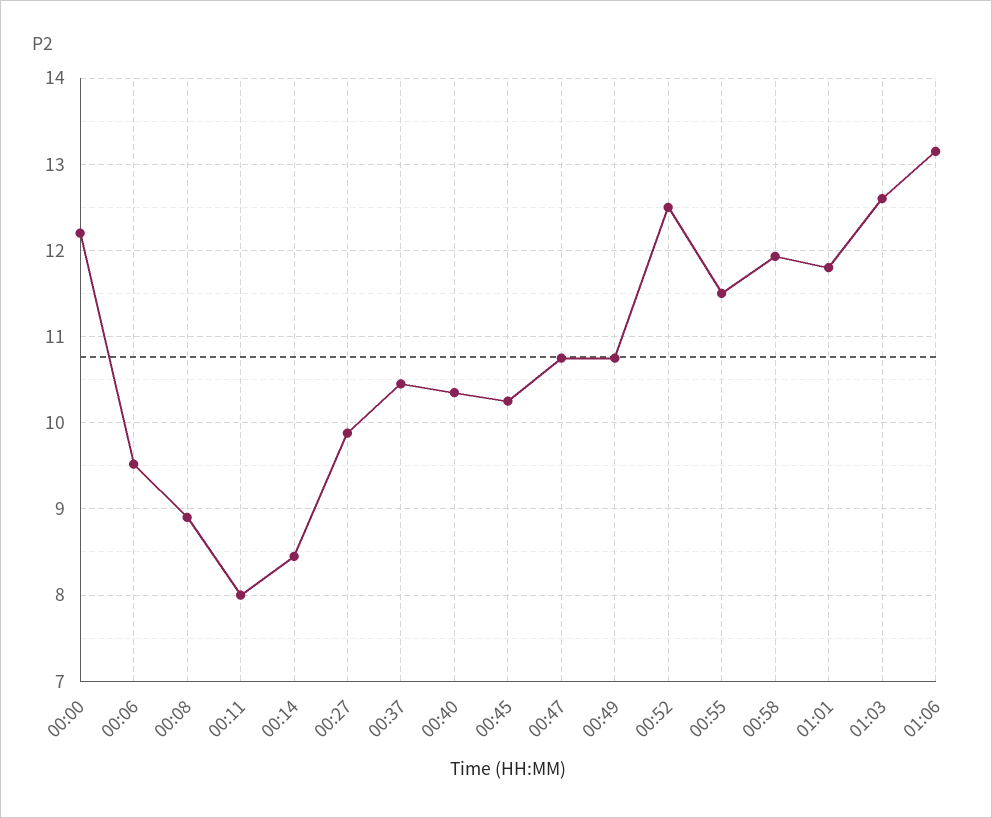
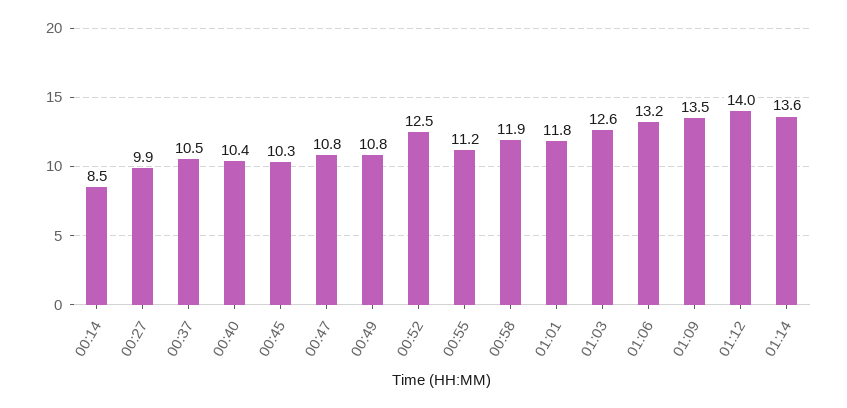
00:00: 12.2 -> none
00:06: 9.5 -> none
00:08: 8.9 -> none
00:11: 8 -> none
00:55: 11.5 -> 11.2
01:09: none -> 13.5
01:12: none -> 14
01:14: none -> 13.6

